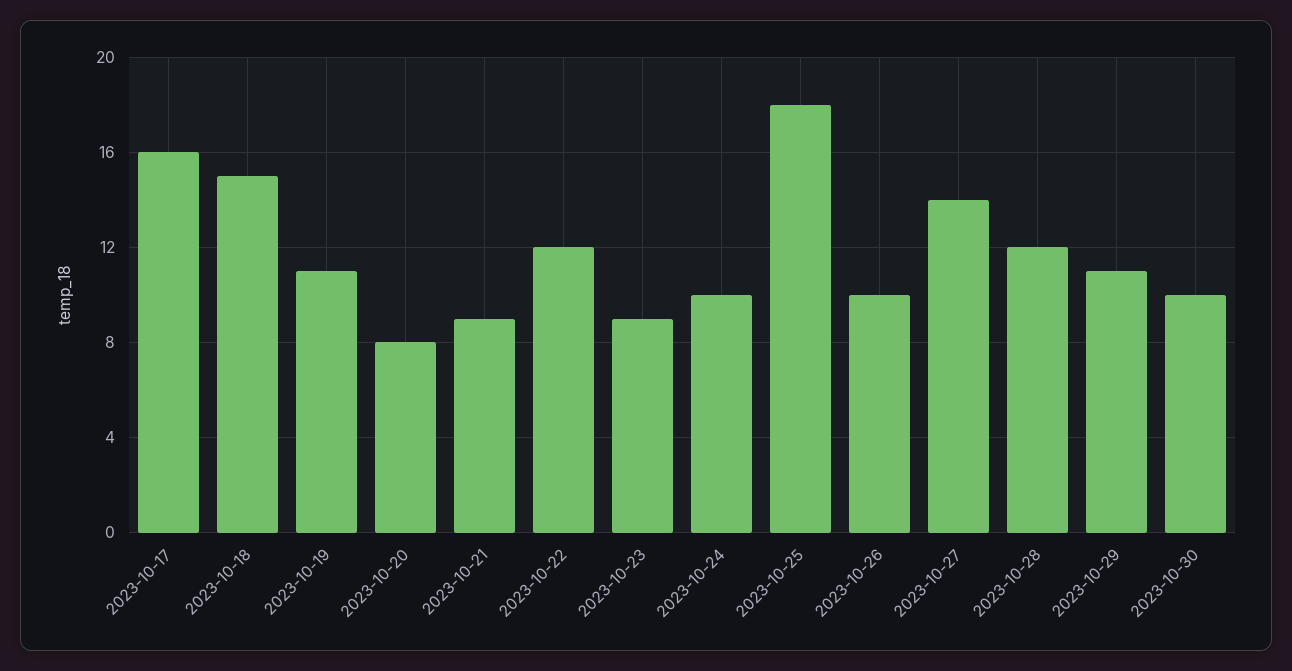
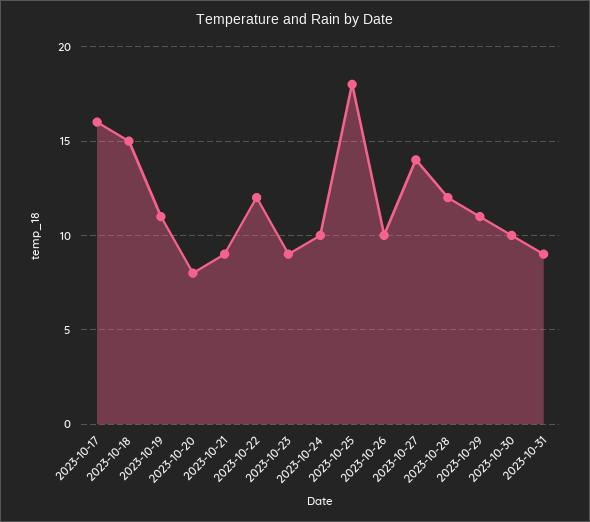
2023-10-31: none -> 9

